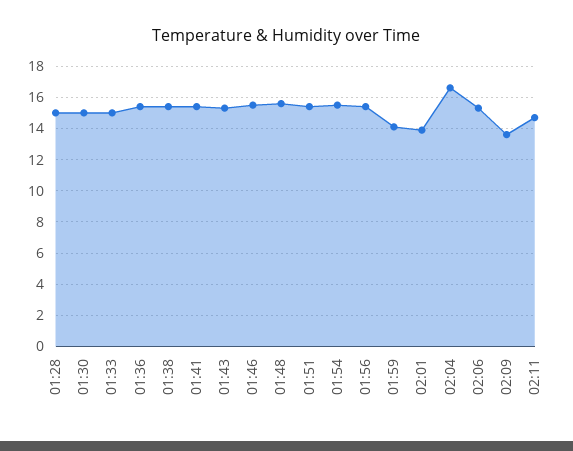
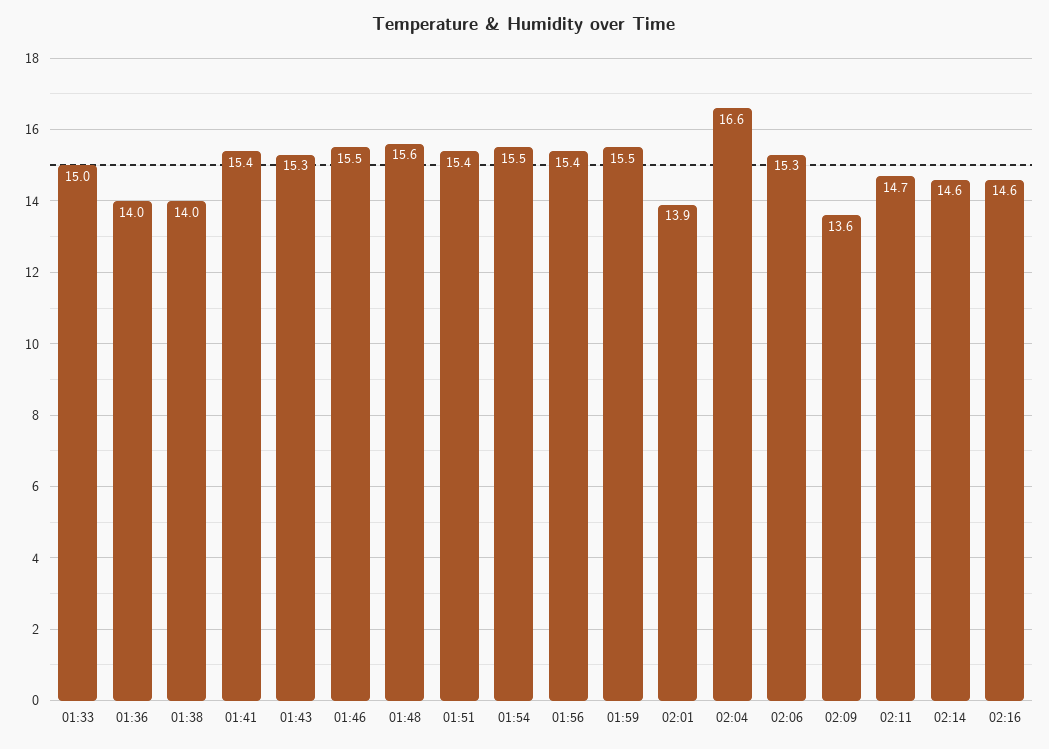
01:28: 15 -> none
01:30: 15 -> none
01:36: 15.5 -> 14
01:38: 15.5 -> 14
01:59: 14 -> 15.5
02:14: none -> 14.6
02:16: none -> 14.6

